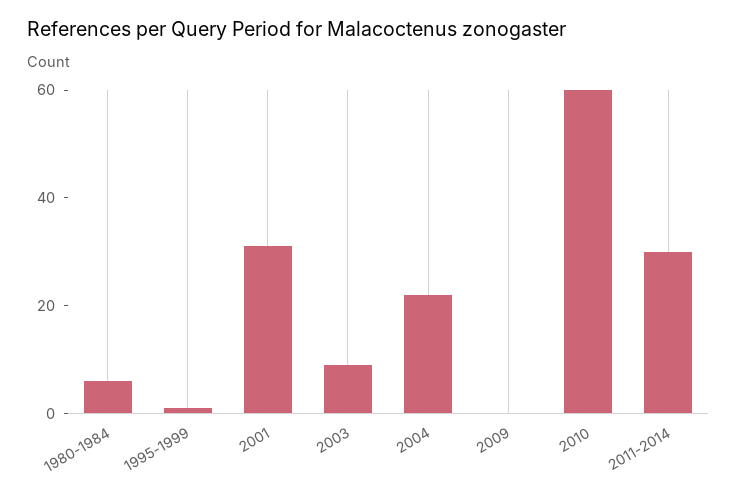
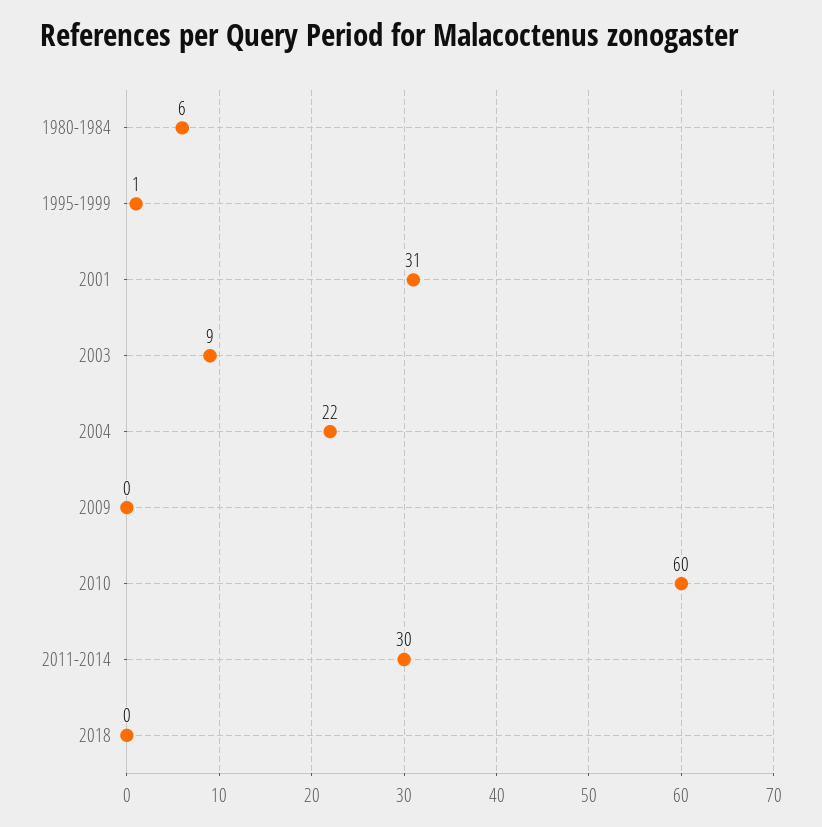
2018: none -> 0

